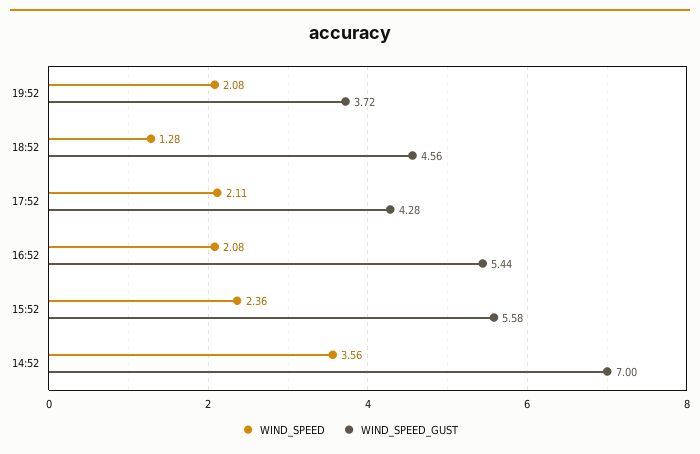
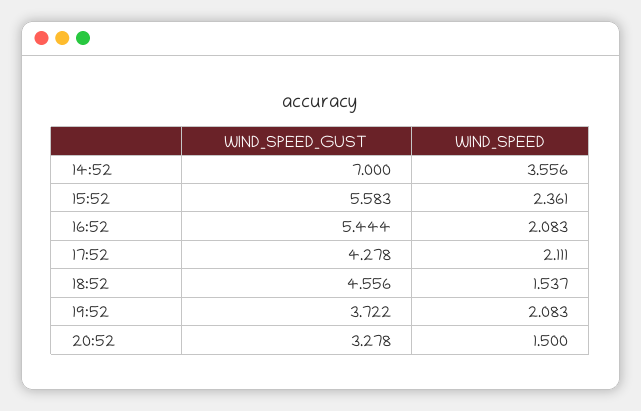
WIND_SPEED, 18:52: 1.28 -> 1.537
WIND_SPEED_GUST, 20:52: none -> 3.278
WIND_SPEED, 20:52: none -> 1.5

